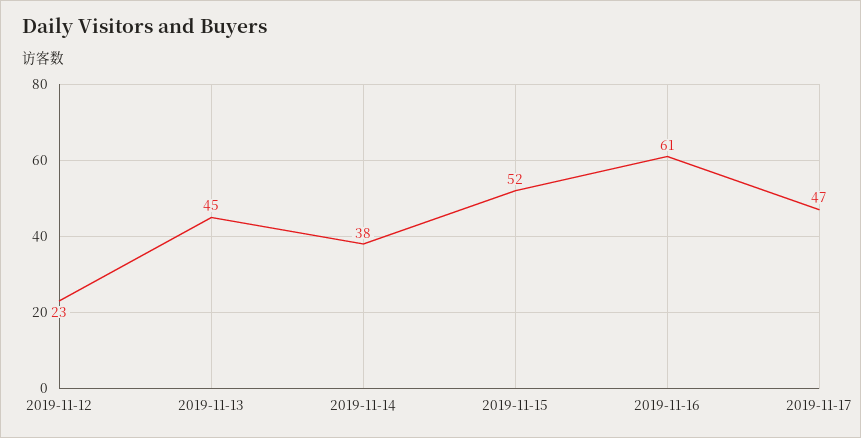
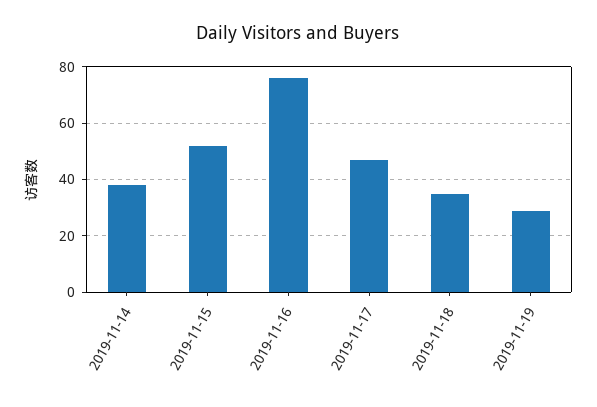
2019-11-12: 23 -> none
2019-11-13: 45 -> none
2019-11-16: 61 -> 75
2019-11-18: none -> 35
2019-11-19: none -> 30

